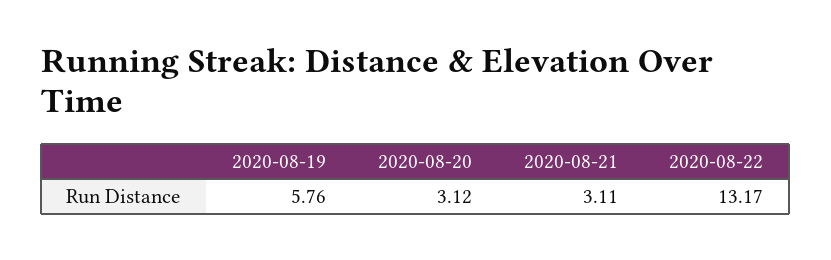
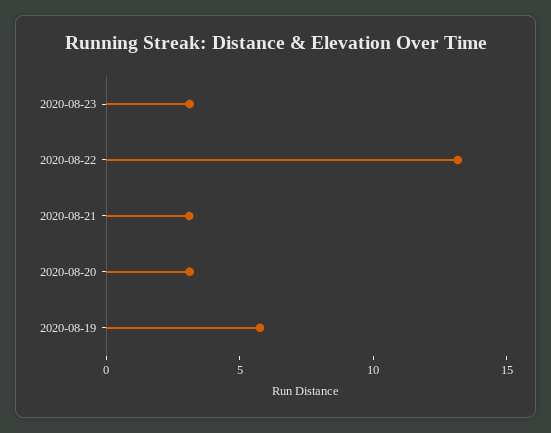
2020-08-23: none -> 3

